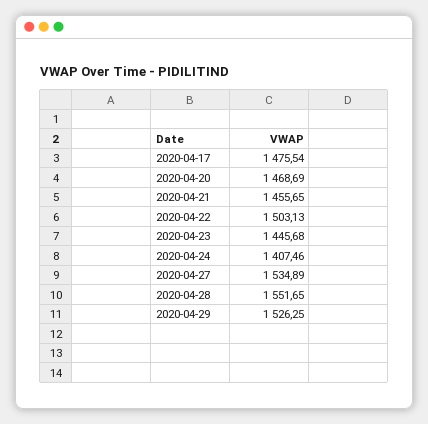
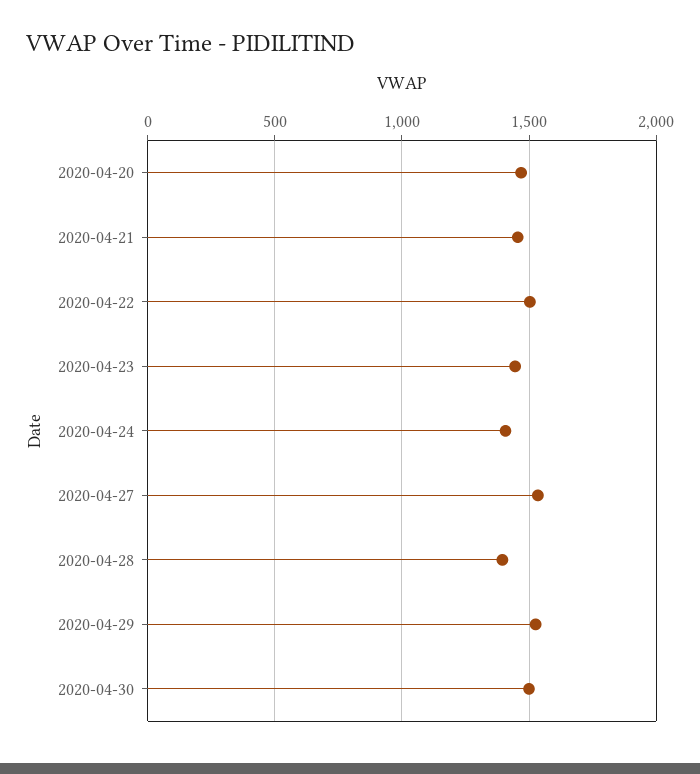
2020-04-17: 1475.54 -> none
2020-04-28: 1551.65 -> 1400
2020-04-30: none -> 1500

